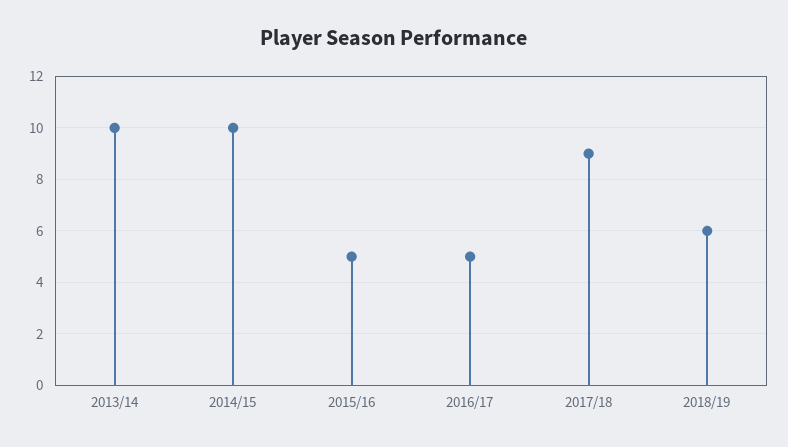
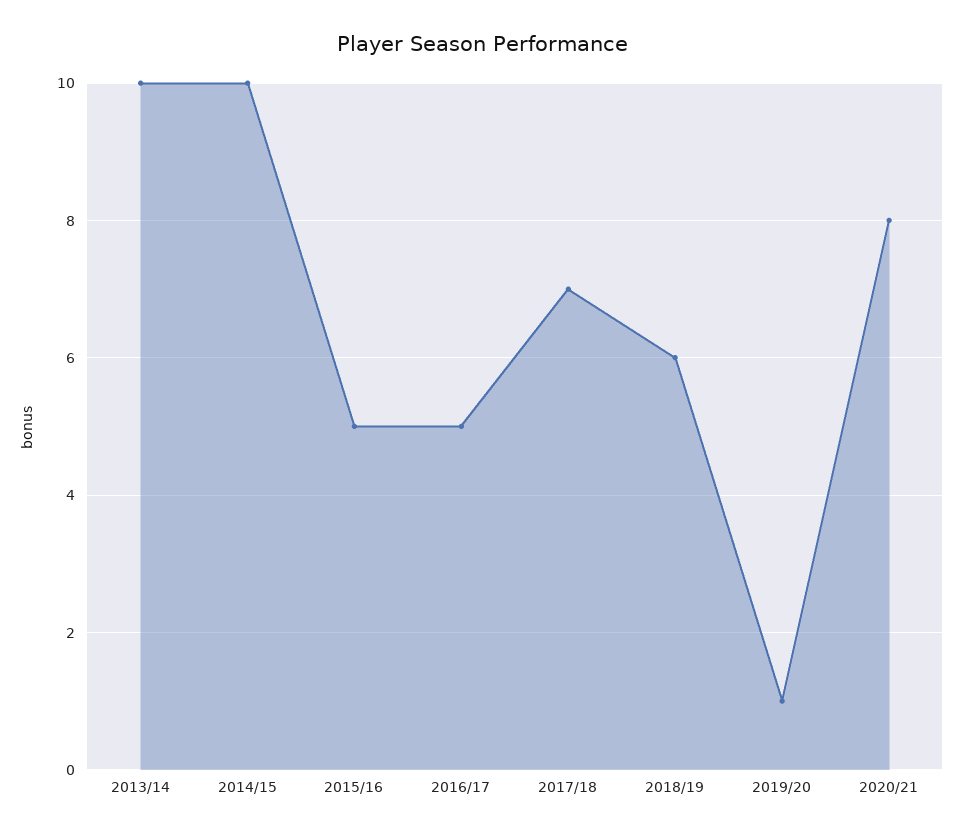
2017/18: 9 -> 7
2019/20: none -> 1
2020/21: none -> 8

